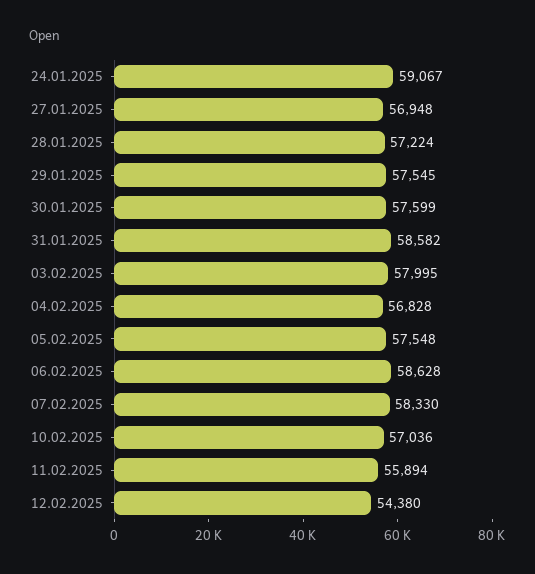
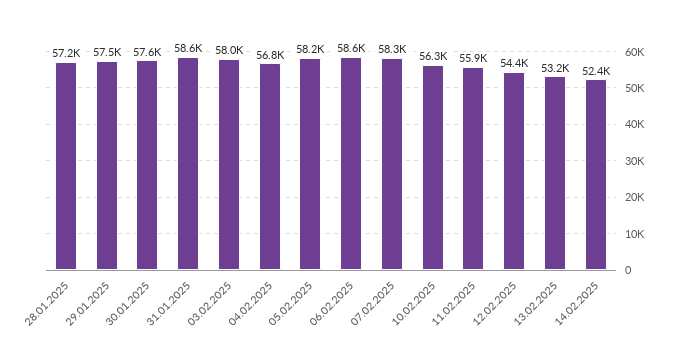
24.01.2025: 59067 -> none
27.01.2025: 56948 -> none
05.02.2025: 57548 -> 58200
10.02.2025: 57036 -> 56300
13.02.2025: none -> 53200
14.02.2025: none -> 52400

